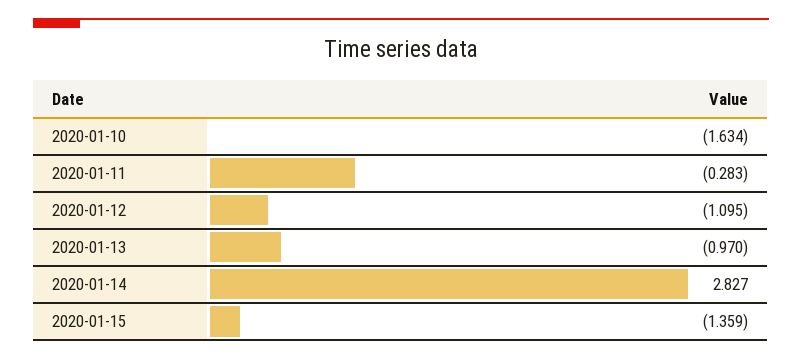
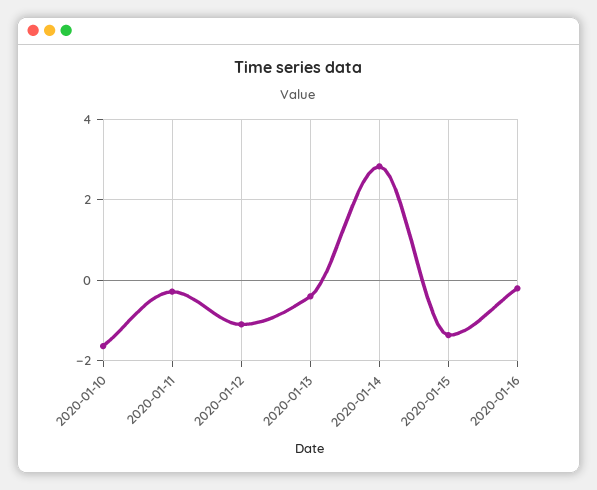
2020-01-13: -0.97 -> -0.4
2020-01-16: none -> -0.2

